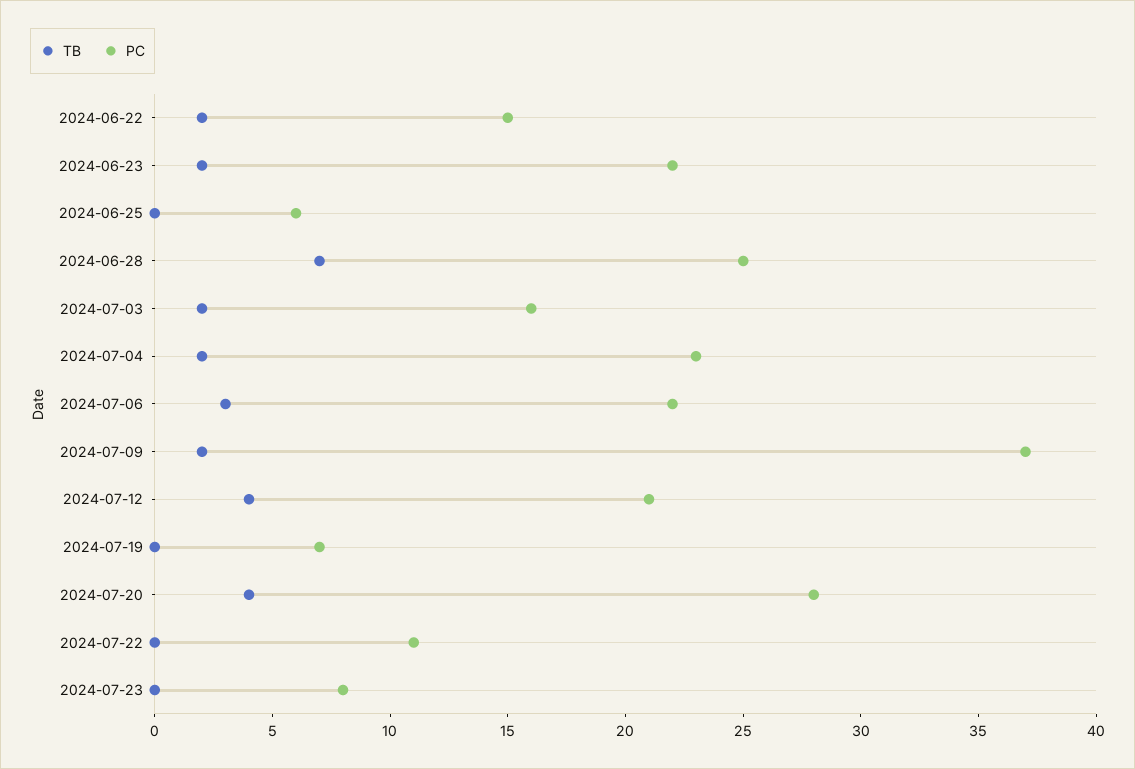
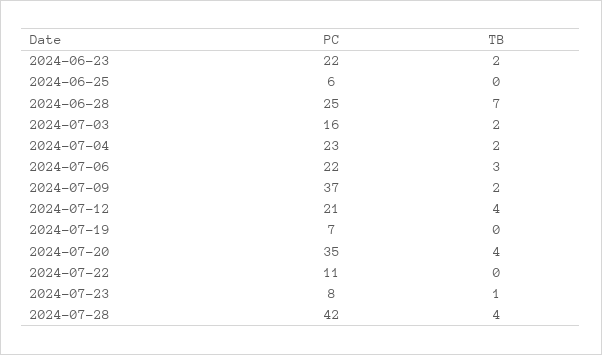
TB, 2024-06-22: 2 -> none
PC, 2024-06-22: 15 -> none
PC, 2024-07-20: 28 -> 35
TB, 2024-07-23: 0 -> 1
PC, 2024-07-28: none -> 42
TB, 2024-07-28: none -> 4

